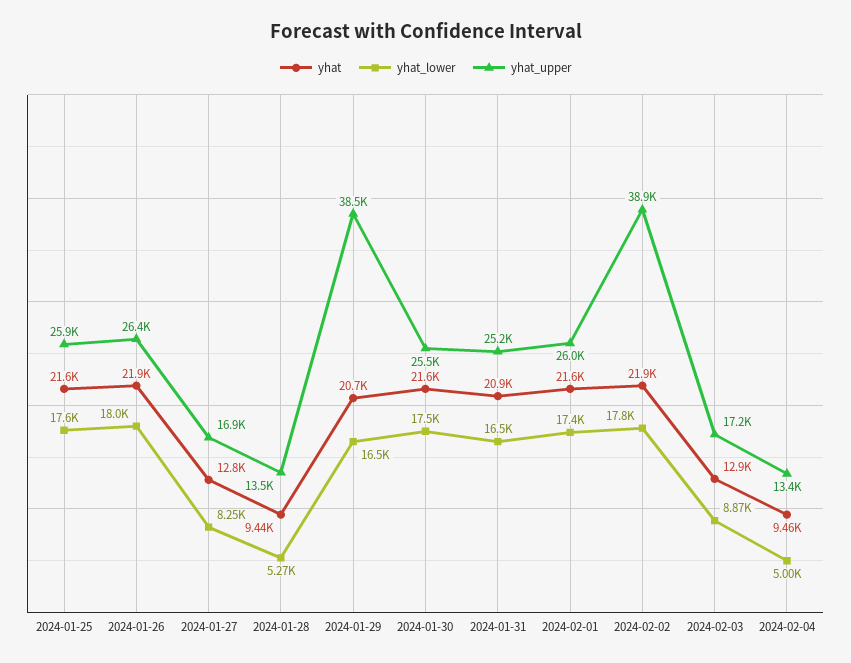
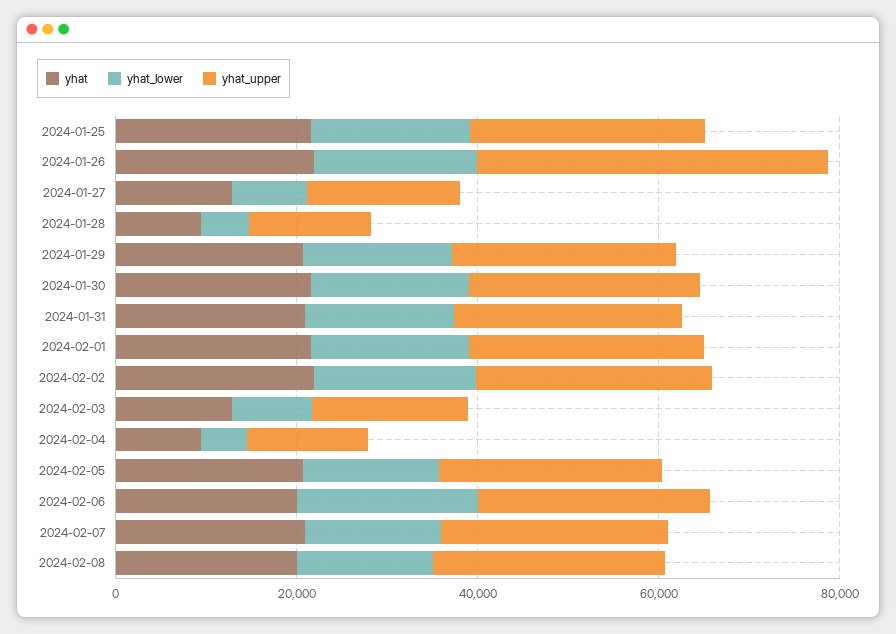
yhat_upper, 2024-01-26: 26400 -> 40000
yhat_upper, 2024-01-29: 38500 -> 25000
yhat_upper, 2024-02-02: 38900 -> 25000
yhat, 2024-02-05: none -> 20000
yhat_lower, 2024-02-05: none -> 15000
yhat_upper, 2024-02-05: none -> 25000
yhat, 2024-02-06: none -> 20000
yhat_lower, 2024-02-06: none -> 20000
yhat_upper, 2024-02-06: none -> 25000
yhat, 2024-02-07: none -> 20000
yhat_lower, 2024-02-07: none -> 15000
yhat_upper, 2024-02-07: none -> 25000
yhat, 2024-02-08: none -> 20000
yhat_lower, 2024-02-08: none -> 15000
yhat_upper, 2024-02-08: none -> 25000

